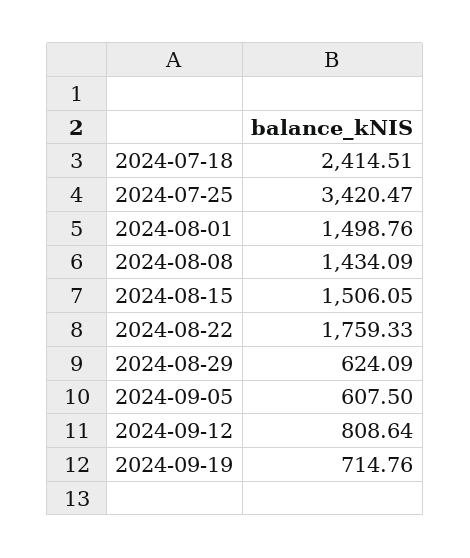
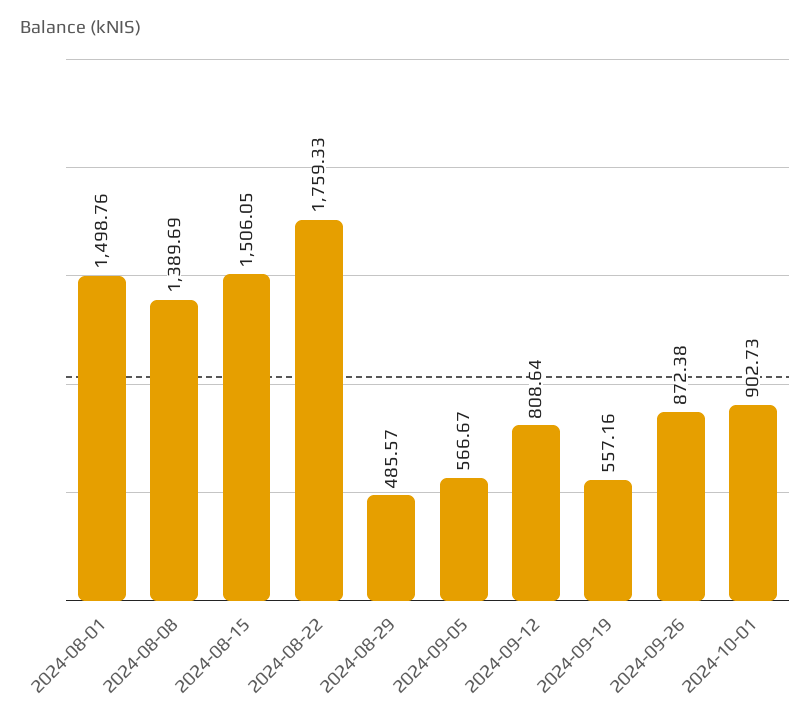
2024-07-18: 2414.51 -> none
2024-07-25: 3420.47 -> none
2024-08-08: 1434.09 -> 1389.69
2024-08-29: 624.09 -> 485.57
2024-09-05: 607.5 -> 566.67
2024-09-19: 714.76 -> 557.16
2024-09-26: none -> 872.38
2024-10-01: none -> 902.73

